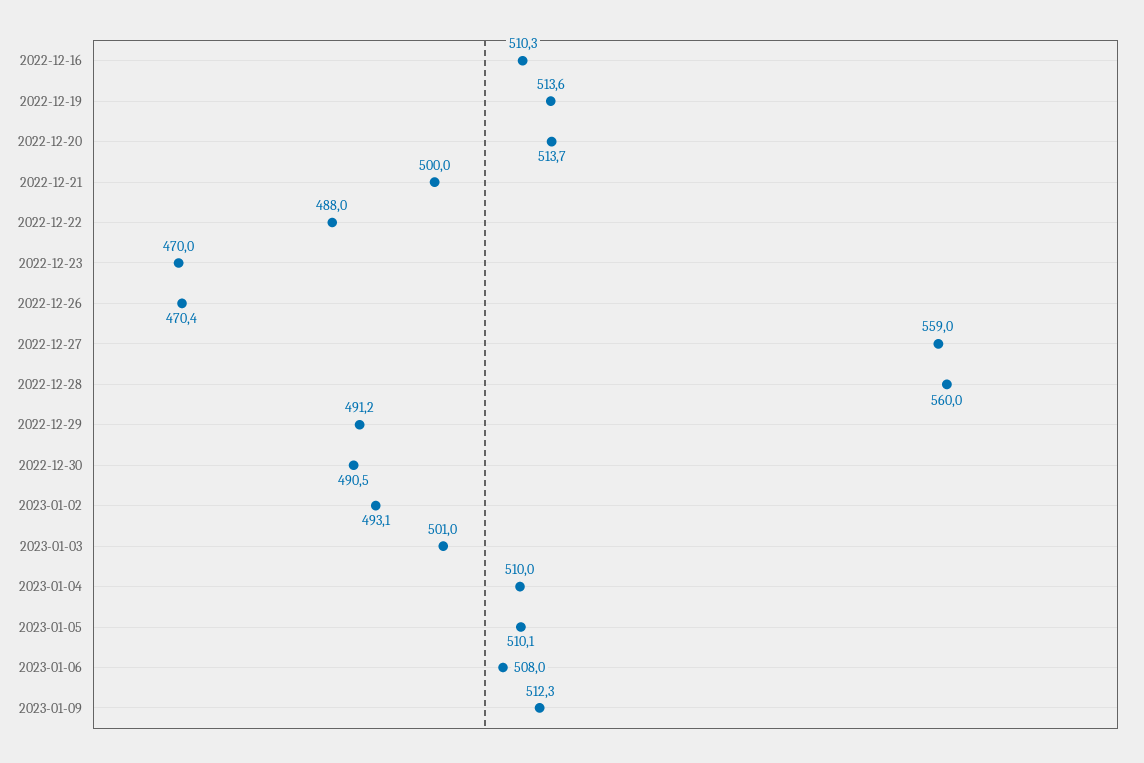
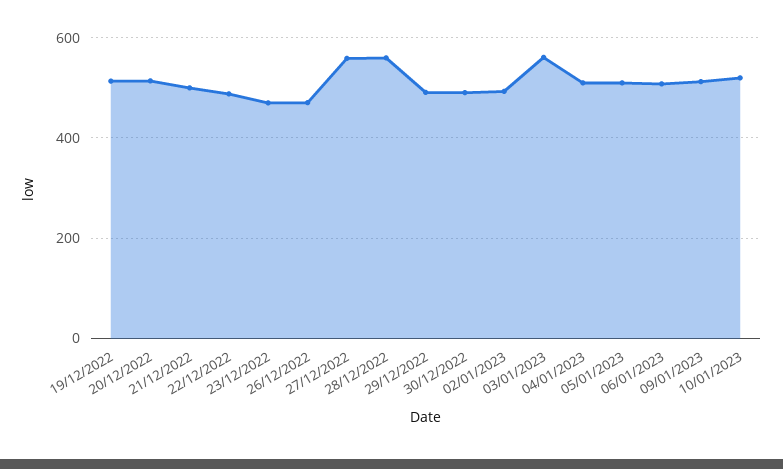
2022-12-16: 510.3 -> none
2023-01-03: 501 -> 560
10/01/2023: none -> 520

